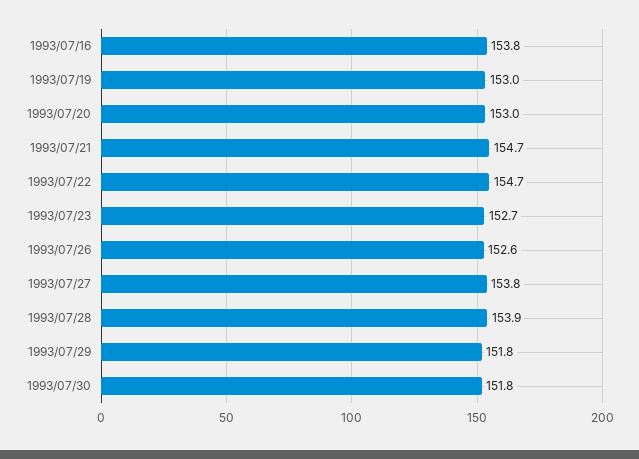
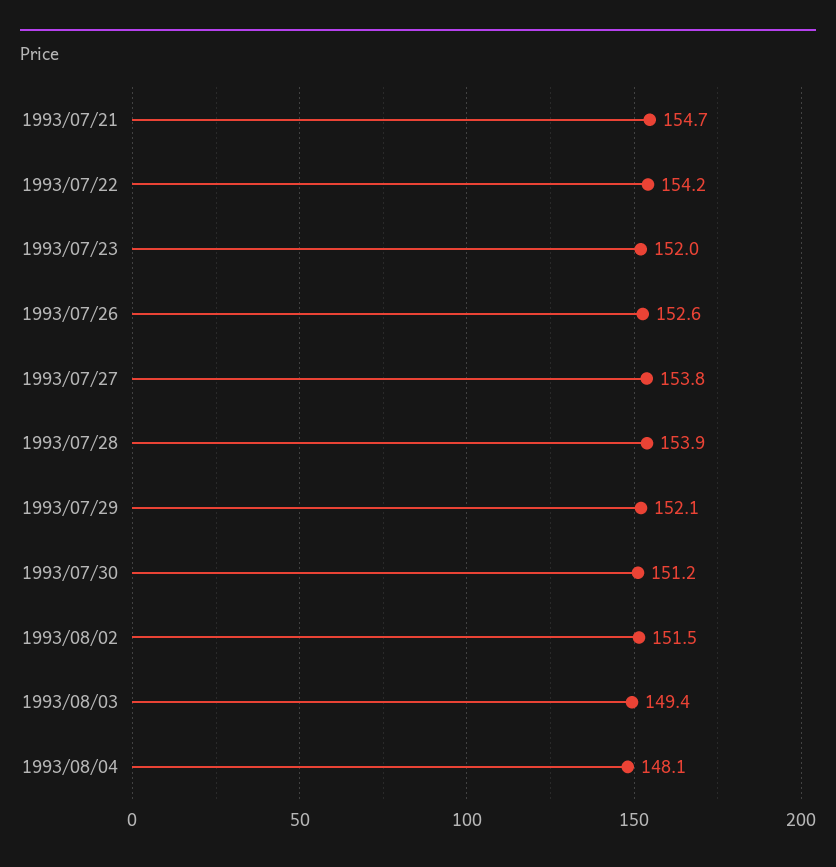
1993/07/16: 153.8 -> none
1993/07/19: 153 -> none
1993/07/20: 153 -> none
1993/07/22: 154.7 -> 154.2
1993/07/23: 152.7 -> 152
1993/07/29: 151.8 -> 152.1
1993/07/30: 151.8 -> 151.2
1993/08/02: none -> 151.5
1993/08/03: none -> 149.4
1993/08/04: none -> 148.1

